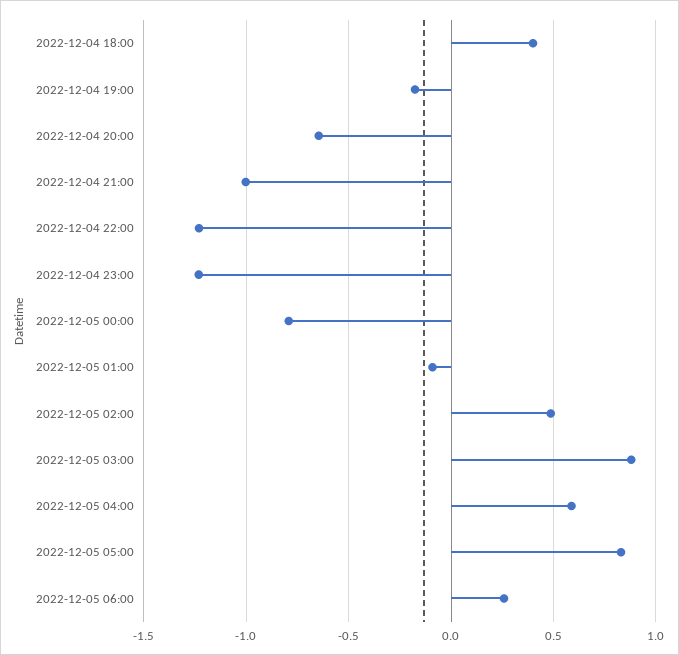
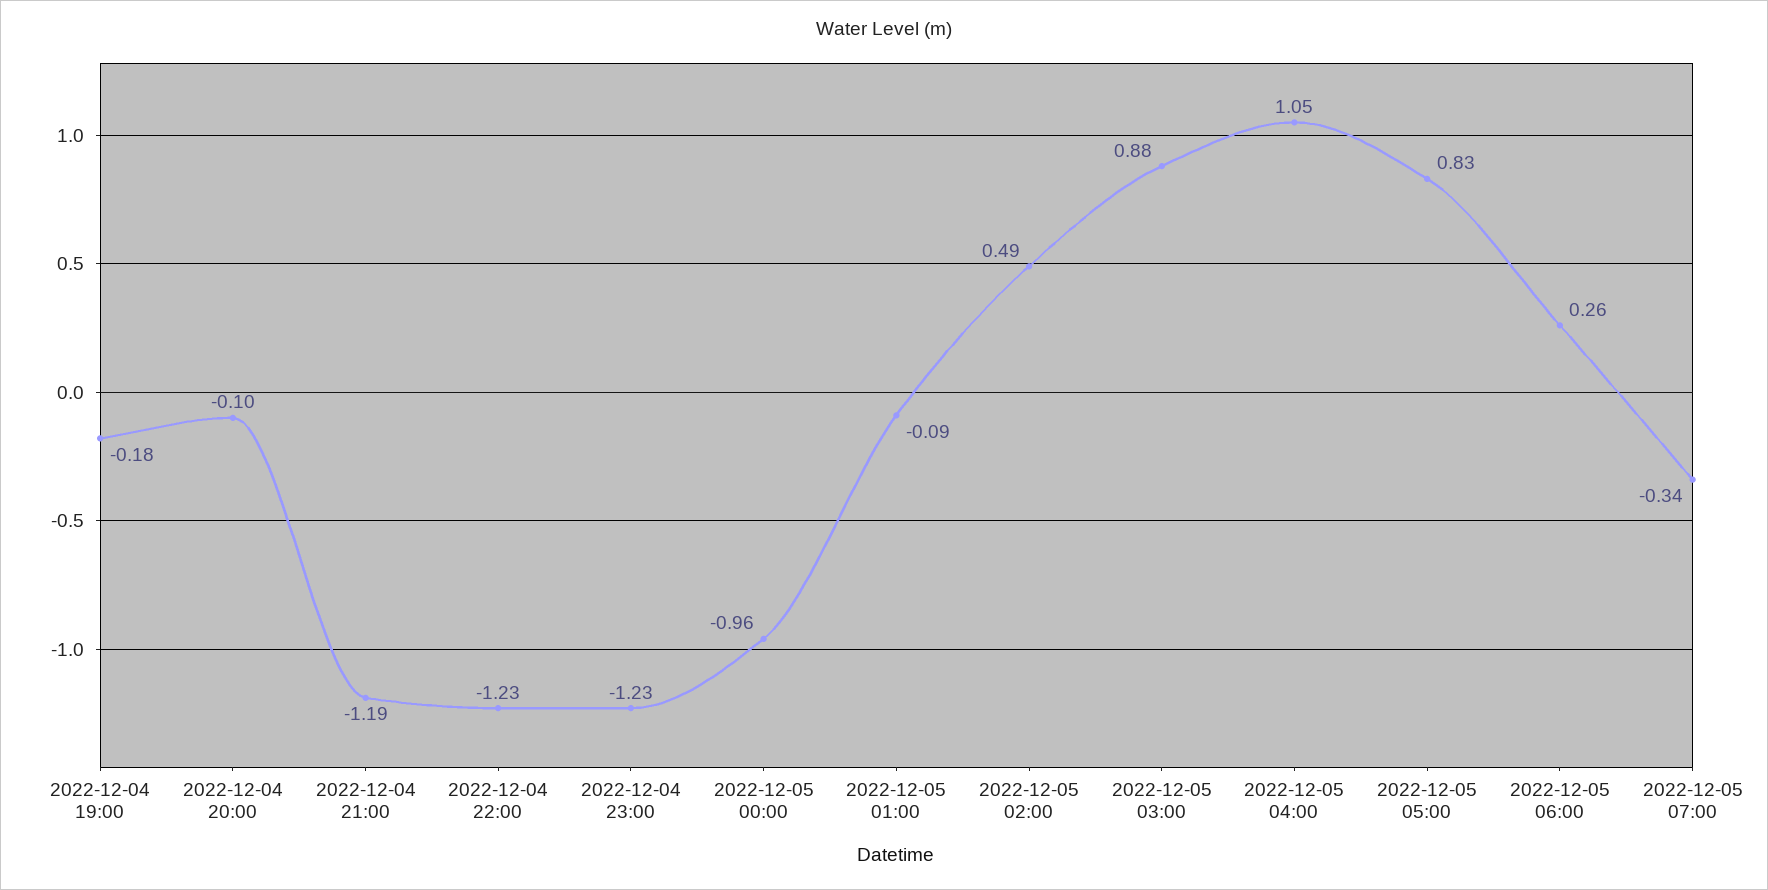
2022-12-04 18:00: 0.4 -> none
2022-12-04 20:00: -0.65 -> -0.1
2022-12-04 21:00: -1 -> -1.19
2022-12-05 00:00: -0.8 -> -0.96
2022-12-05 04:00: 0.6 -> 1.05
2022-12-05 07:00: none -> -0.34

